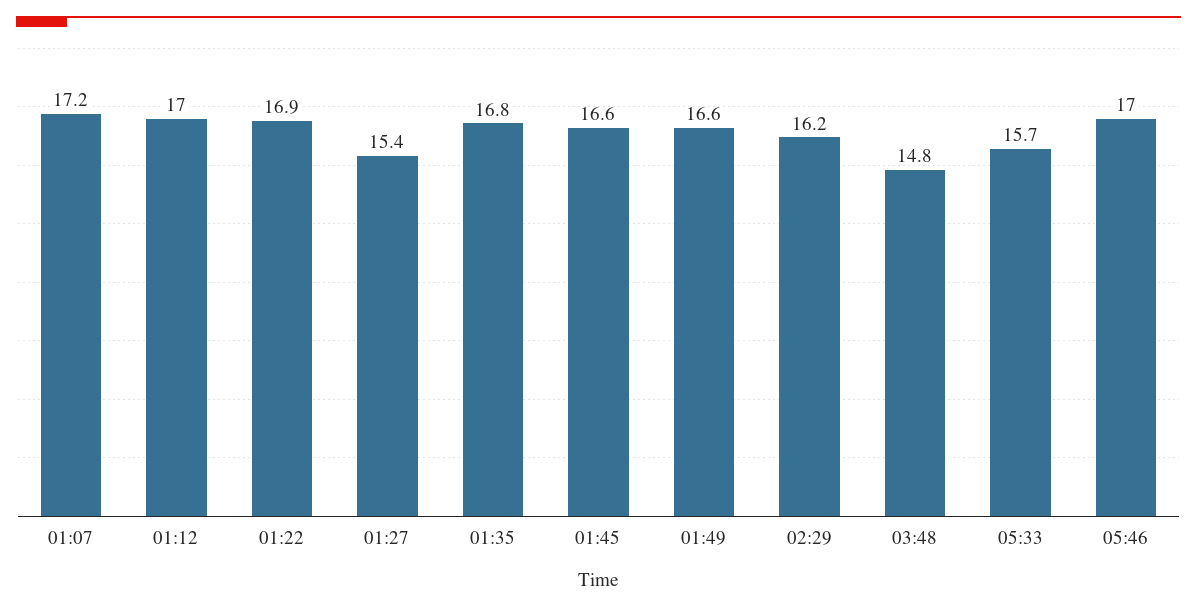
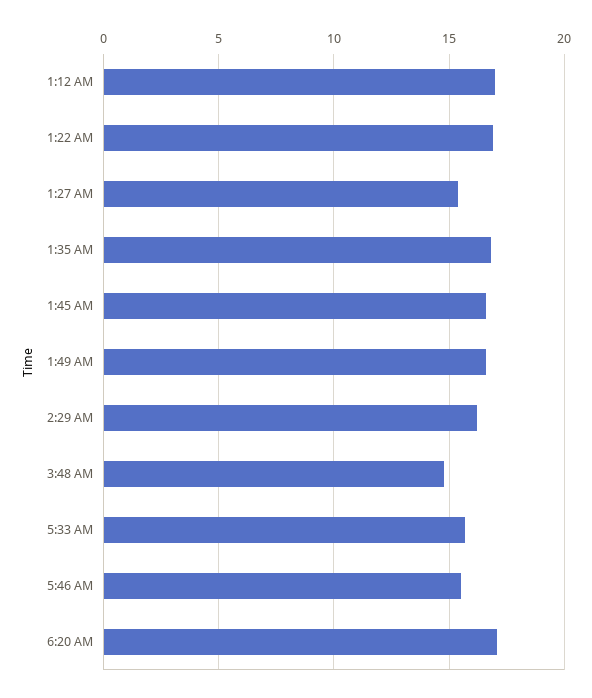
01:07: 17.2 -> none
05:46: 17 -> 15.5
6:20 AM: none -> 17

